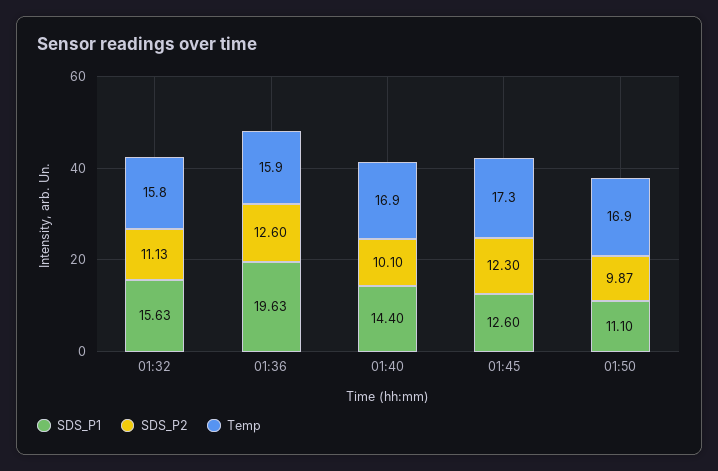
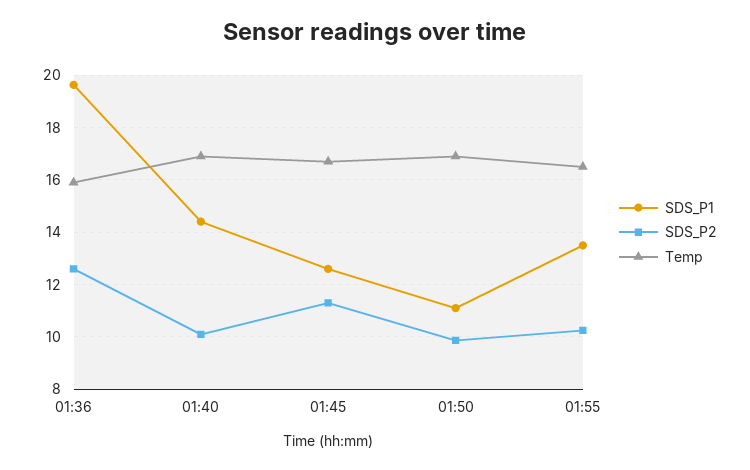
SDS_P1, 01:32: 15.63 -> none
SDS_P2, 01:32: 11.13 -> none
Temp, 01:32: 15.8 -> none
SDS_P2, 01:45: 12.3 -> 11.25
Temp, 01:45: 17.3 -> 16.75
SDS_P1, 01:55: none -> 13.5
SDS_P2, 01:55: none -> 10.25
Temp, 01:55: none -> 16.5

